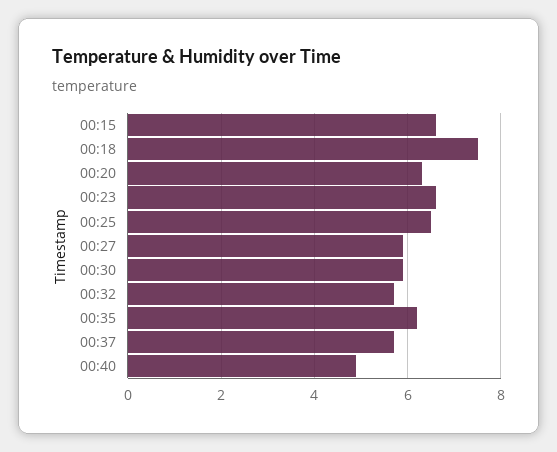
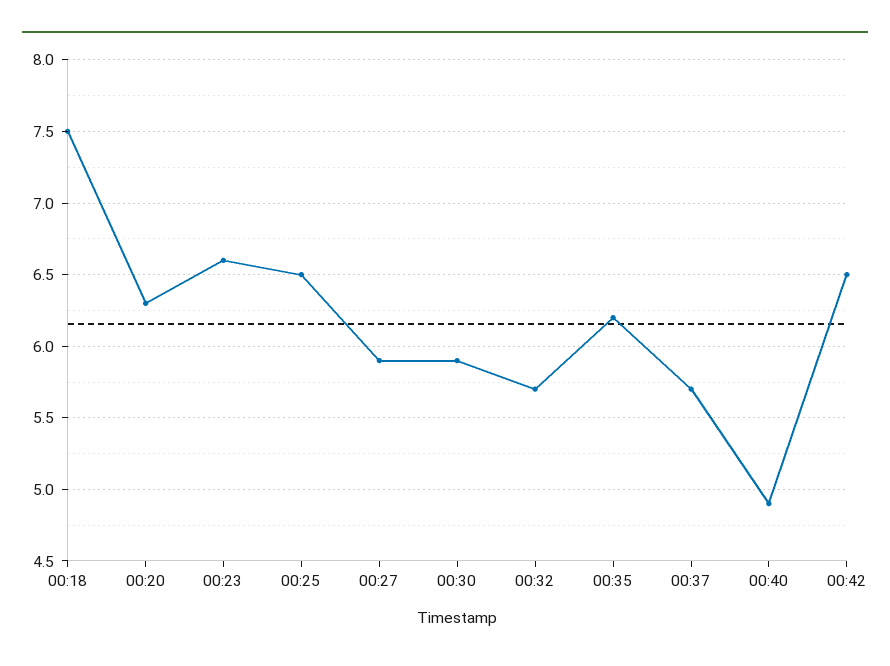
00:15: 6.5 -> none
00:42: none -> 6.5

